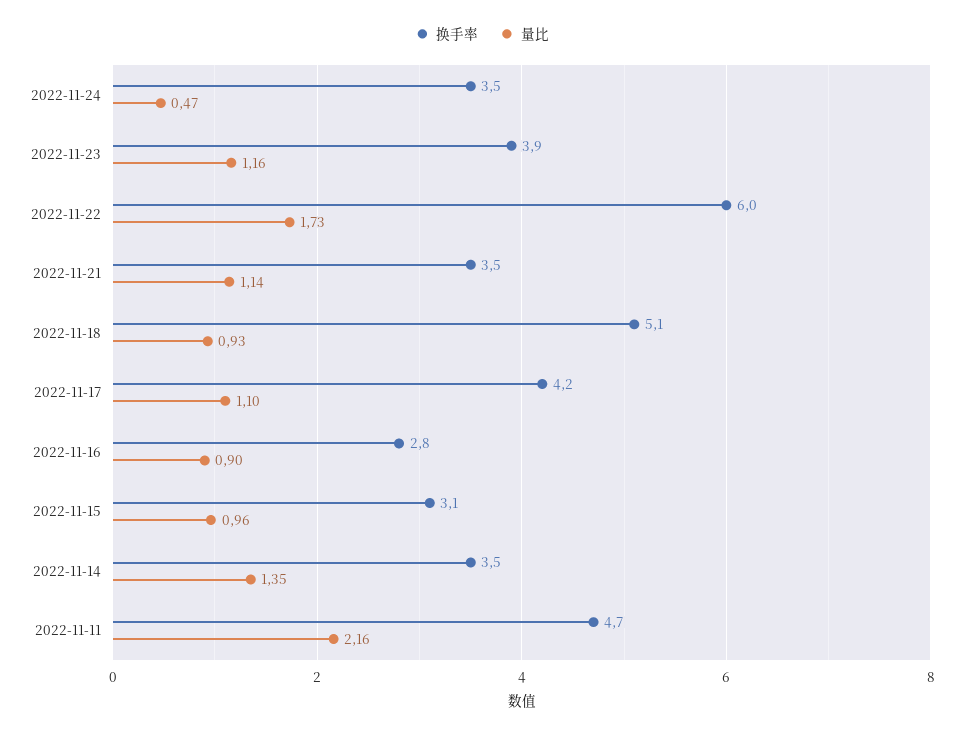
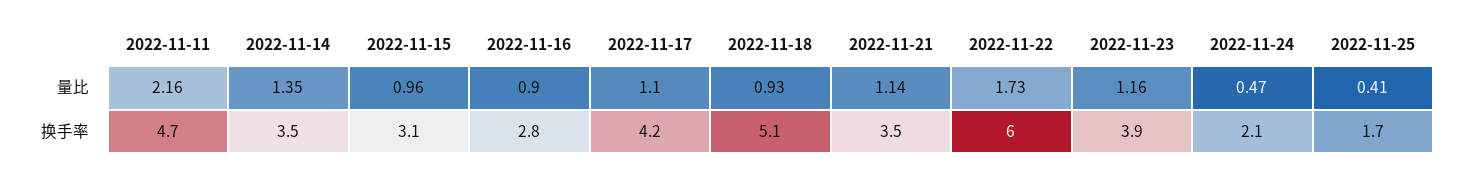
换手率, 2022-11-24: 3.5 -> 2.1
量比, 2022-11-25: none -> 0.41
换手率, 2022-11-25: none -> 1.7

